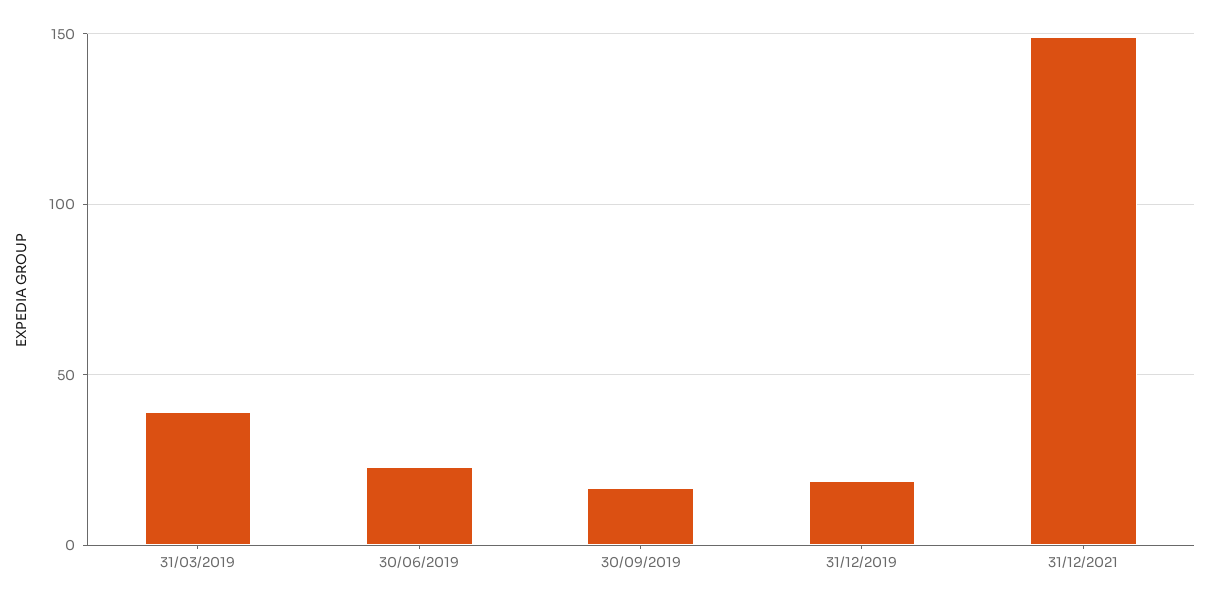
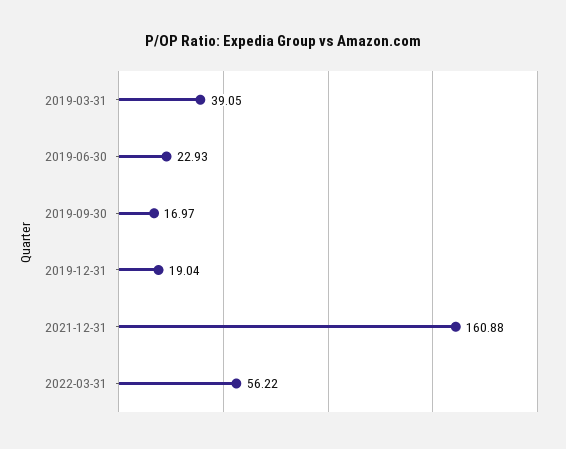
31/12/2021: 150 -> 160.88
2022-03-31: none -> 56.22

